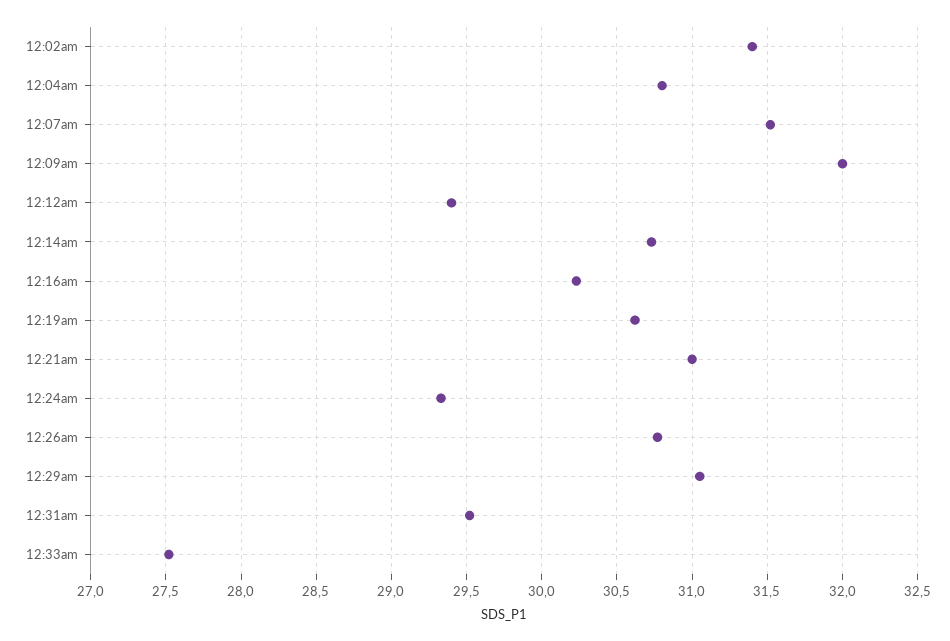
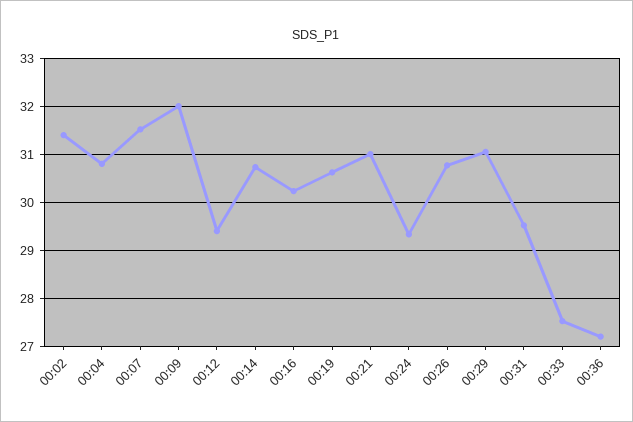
00:36: none -> 27.2

